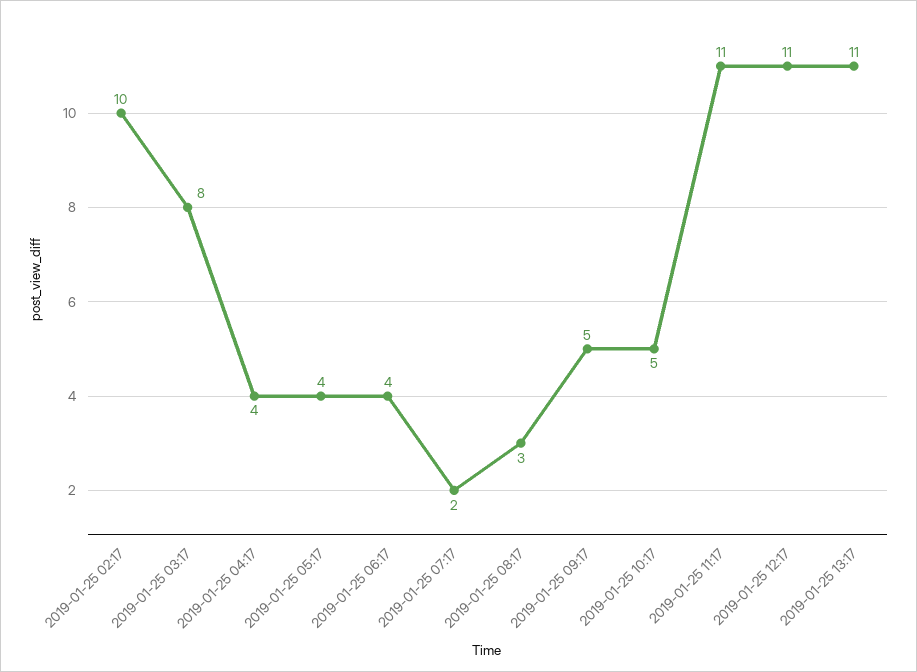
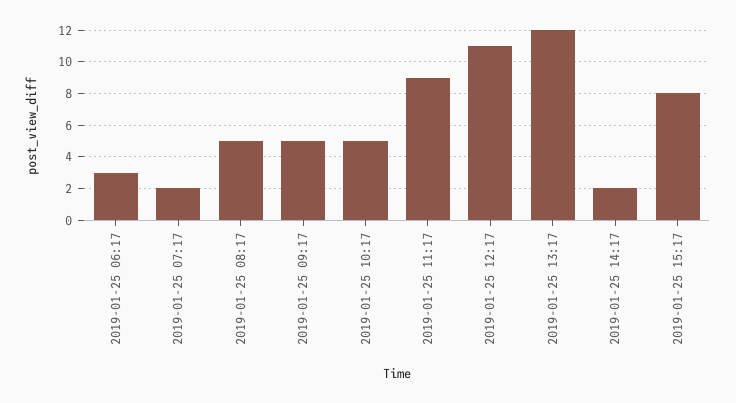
2019-01-25 02:17: 10 -> none
2019-01-25 03:17: 8 -> none
2019-01-25 04:17: 4 -> none
2019-01-25 05:17: 4 -> none
2019-01-25 06:17: 4 -> 3
2019-01-25 08:17: 3 -> 5
2019-01-25 11:17: 11 -> 9
2019-01-25 13:17: 11 -> 12
2019-01-25 14:17: none -> 2
2019-01-25 15:17: none -> 8

